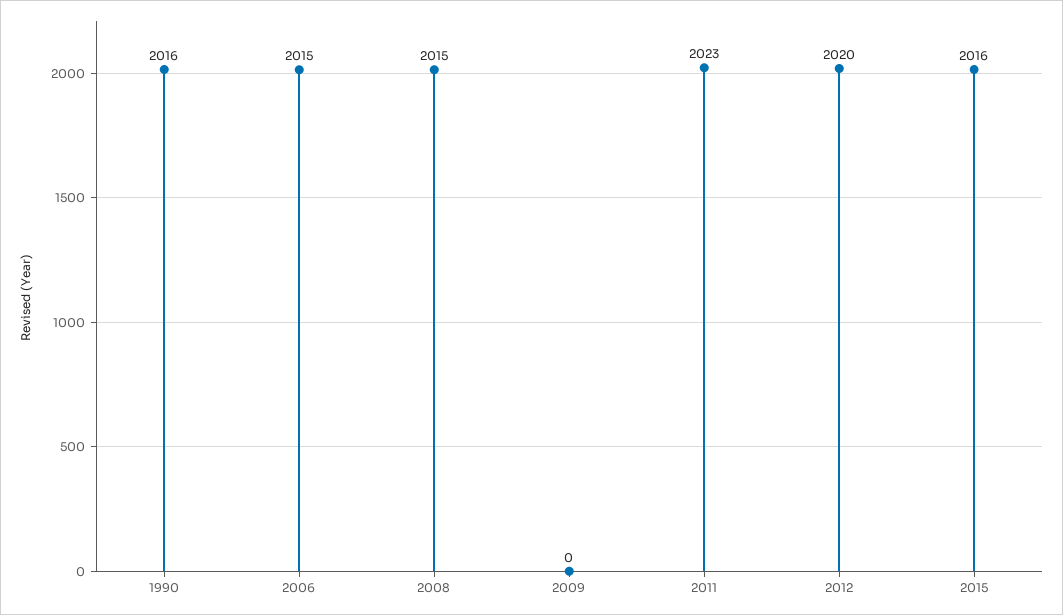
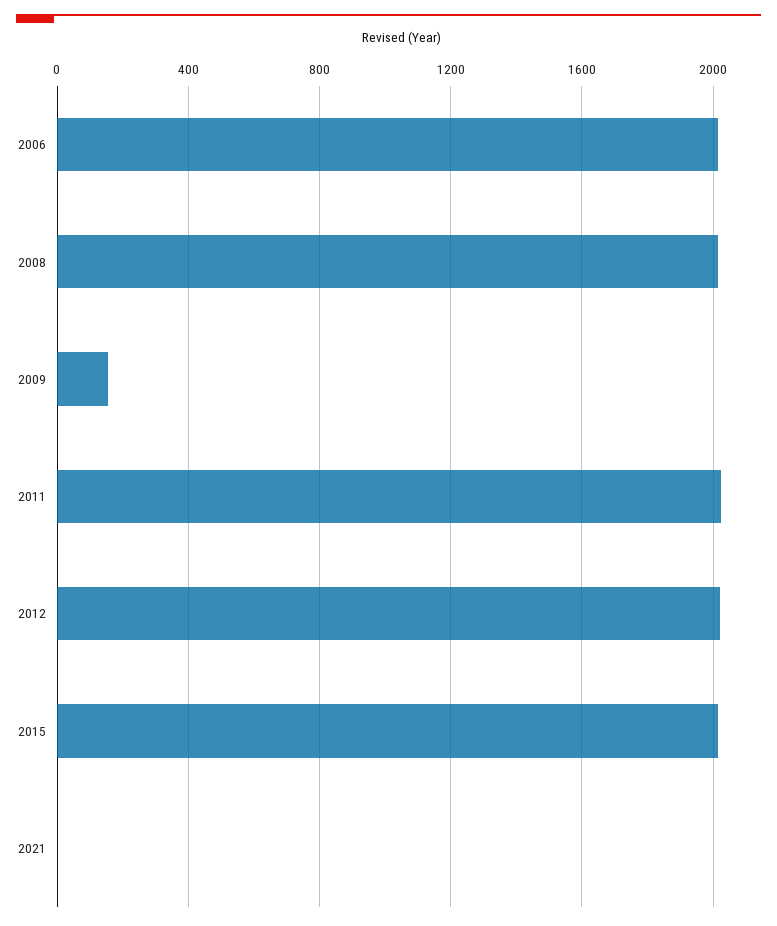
1990: 2016 -> none
2009: 0 -> 150
2021: none -> 0

